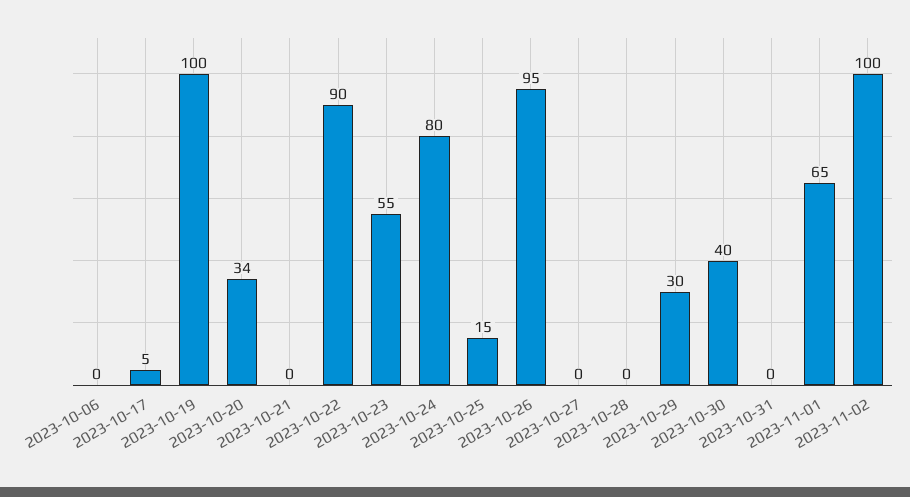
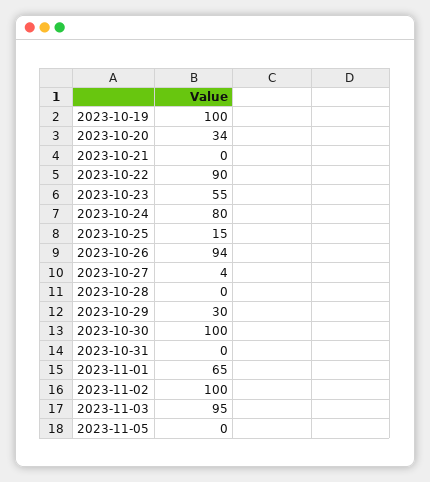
2023-10-06: 0 -> none
2023-10-17: 5 -> none
2023-10-26: 95 -> 94
2023-10-27: 0 -> 4
2023-10-30: 40 -> 100
2023-11-03: none -> 95
2023-11-05: none -> 0

